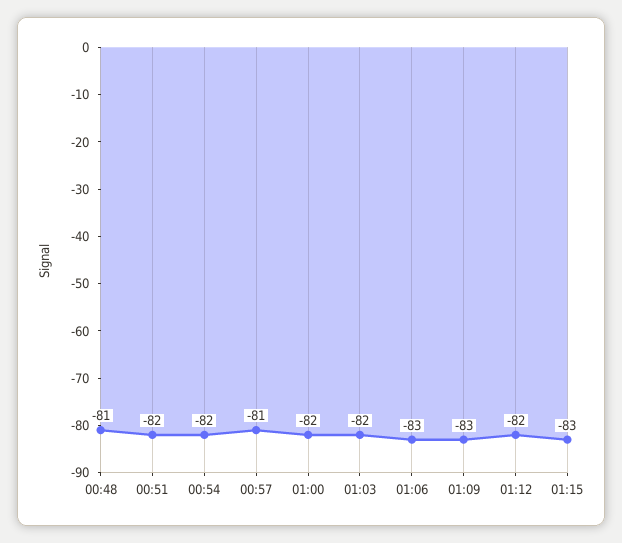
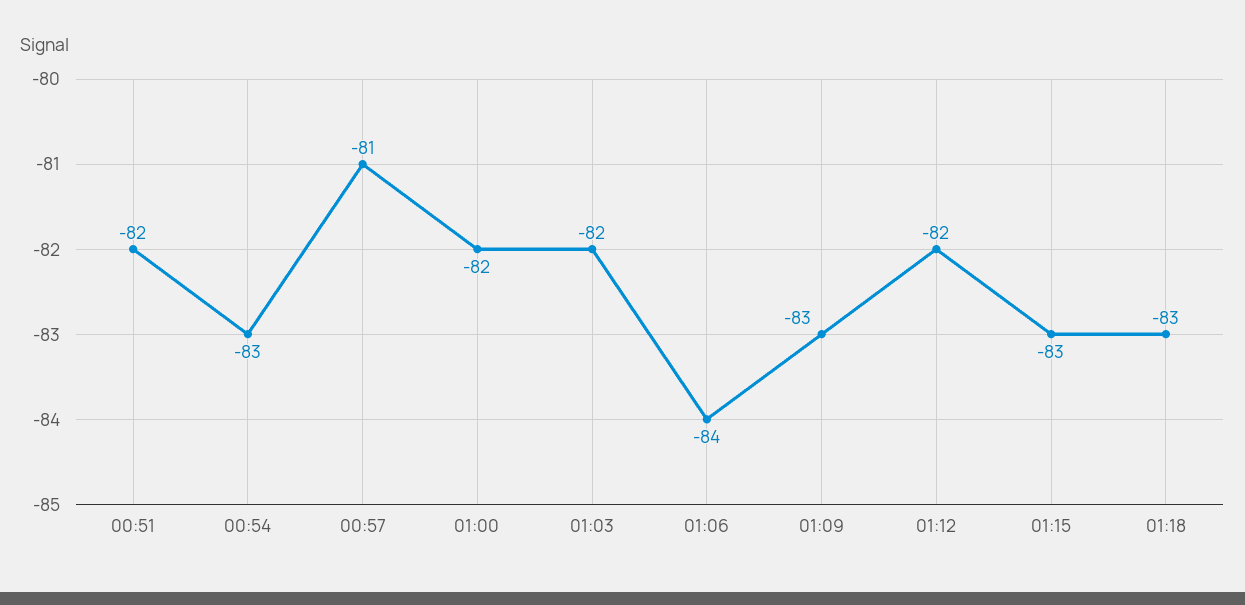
00:48: -81 -> none
00:54: -82 -> -83
01:06: -83 -> -84
01:18: none -> -83

